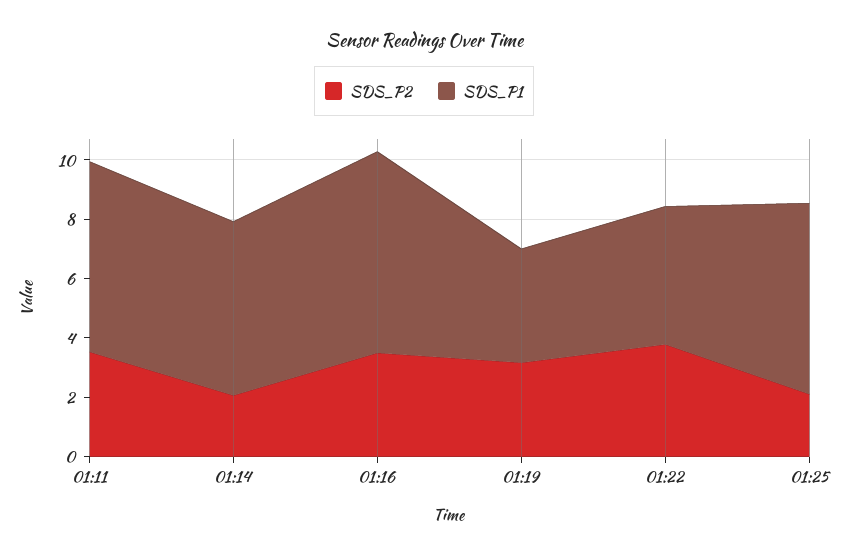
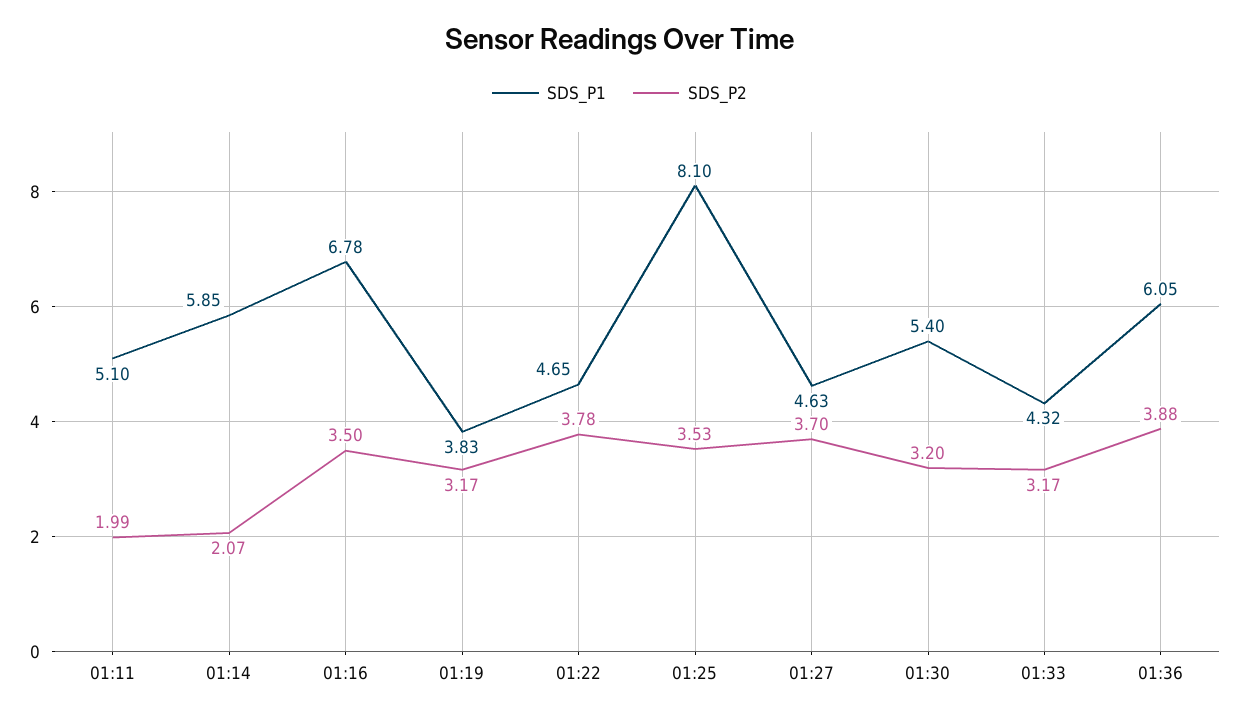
SDS_P2, 01:11: 3.5 -> 1.99
SDS_P1, 01:11: 6.5 -> 5.1
SDS_P2, 01:25: 2 -> 3.53
SDS_P1, 01:25: 6.5 -> 8.1
SDS_P1, 01:27: none -> 4.63
SDS_P2, 01:27: none -> 3.7
SDS_P1, 01:30: none -> 5.4
SDS_P2, 01:30: none -> 3.2
SDS_P1, 01:33: none -> 4.32
SDS_P2, 01:33: none -> 3.17
SDS_P1, 01:36: none -> 6.05
SDS_P2, 01:36: none -> 3.88

